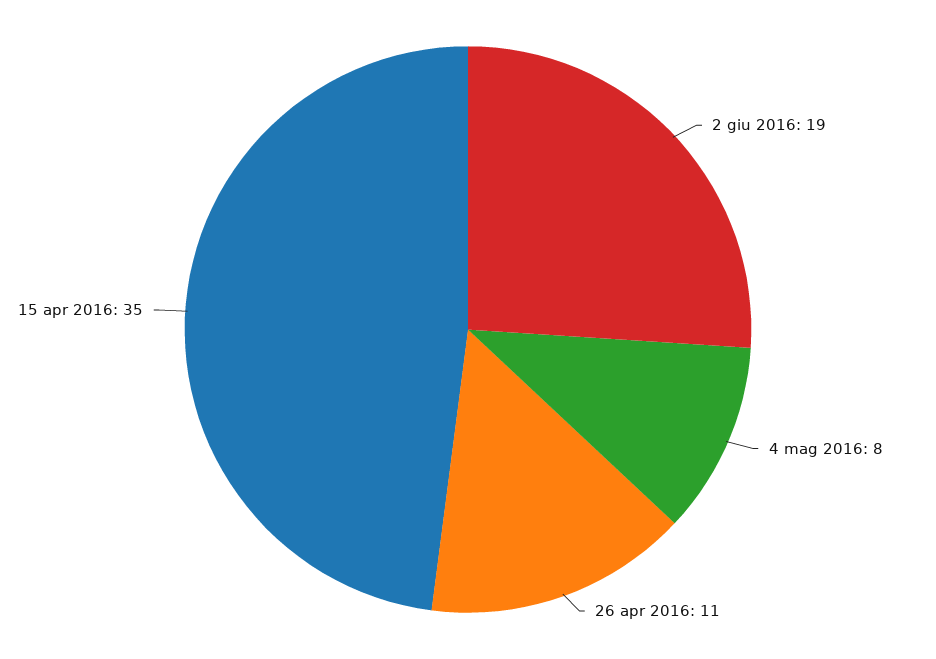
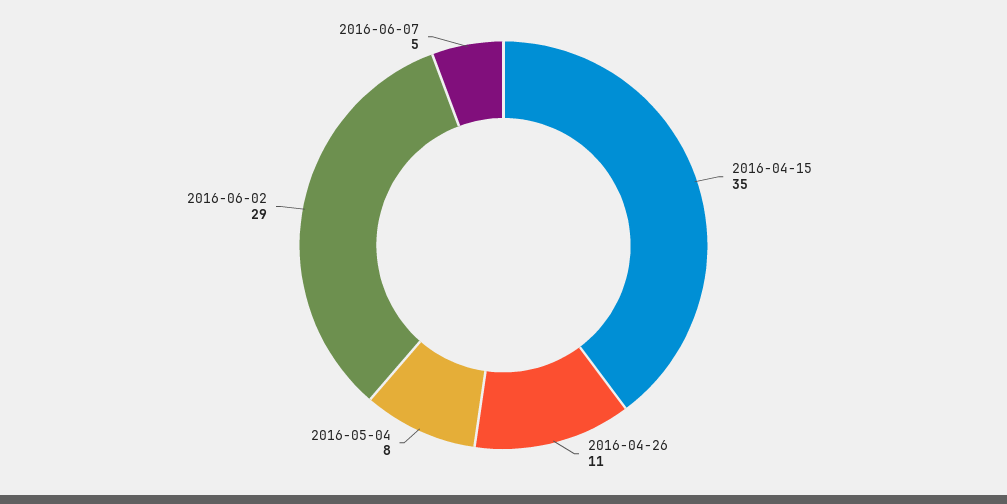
2 giu 2016: 19 -> 29
2016-06-07: none -> 5

